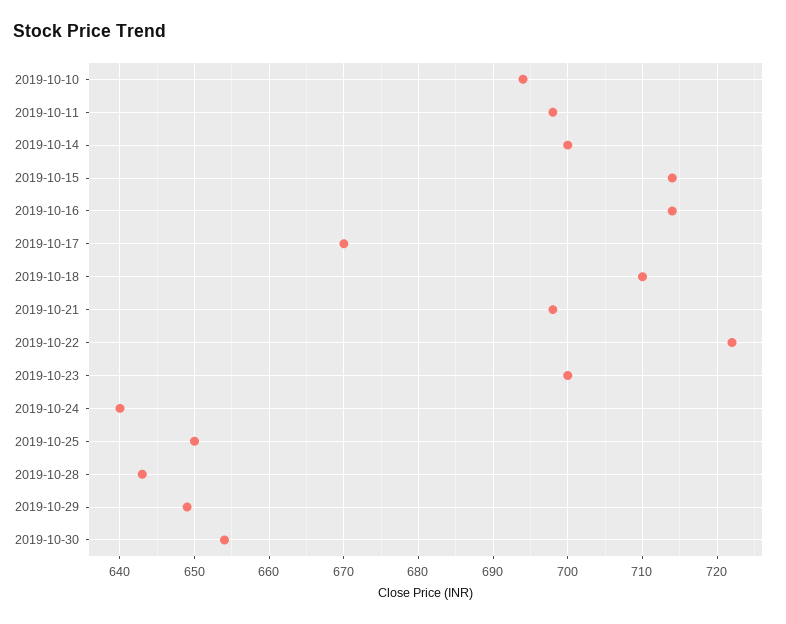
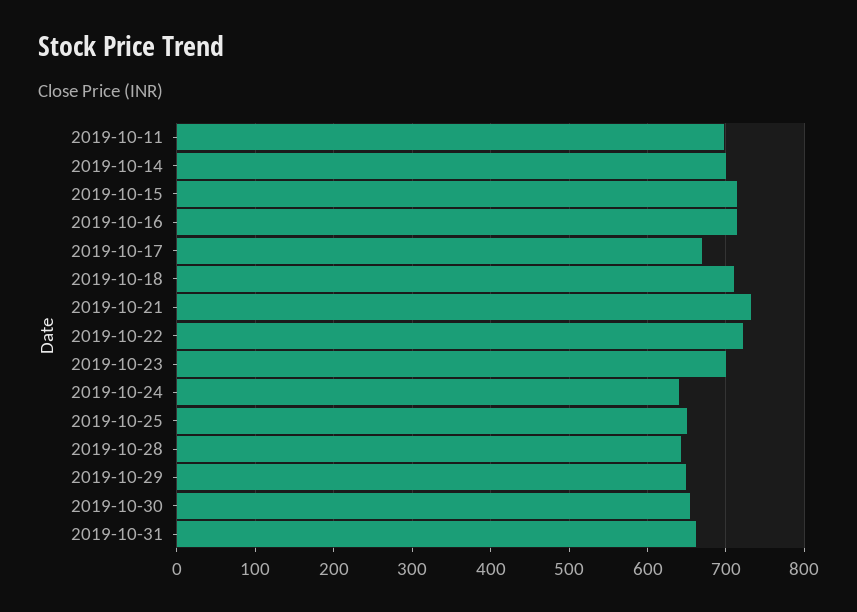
2019-10-10: 694 -> none
2019-10-21: 698 -> 730
2019-10-31: none -> 660

